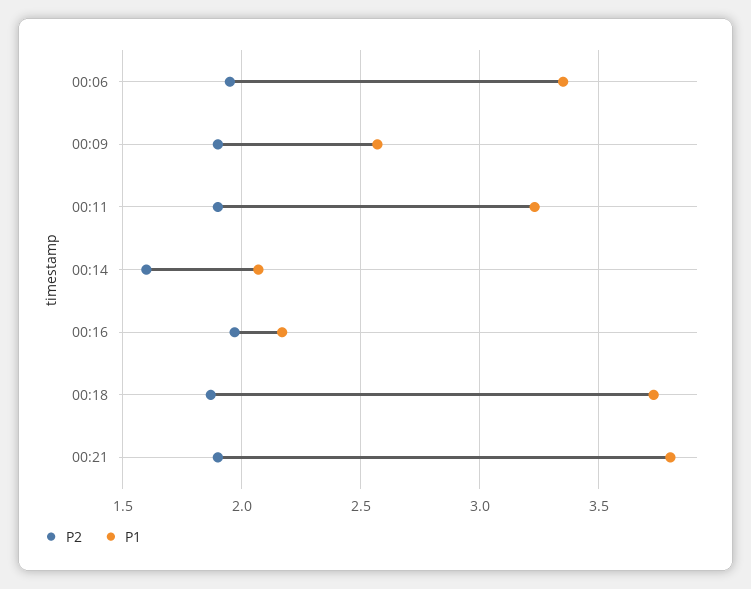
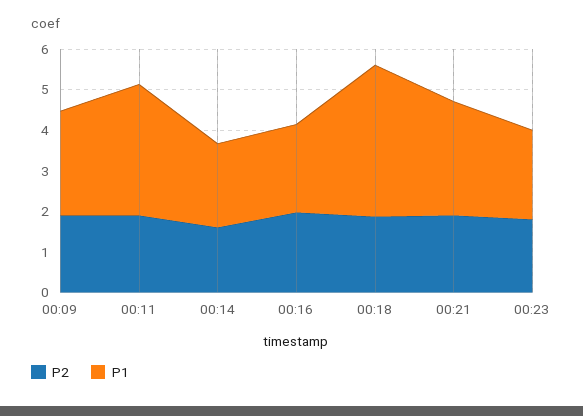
P2, 00:06: 1.95 -> none
P1, 00:06: 3.35 -> none
P1, 00:21: 3.8 -> 2.8
P2, 00:23: none -> 1.8
P1, 00:23: none -> 2.2

